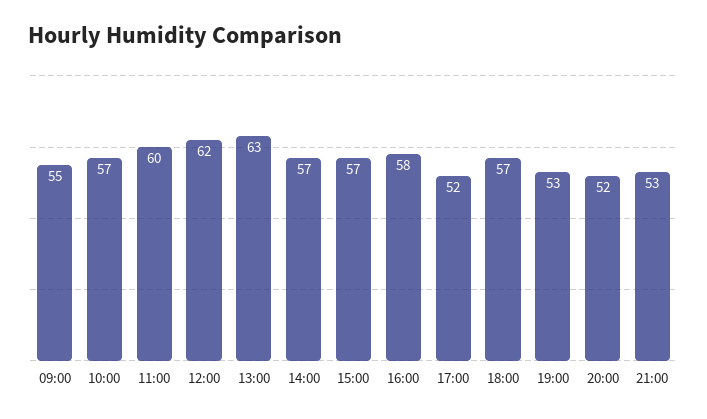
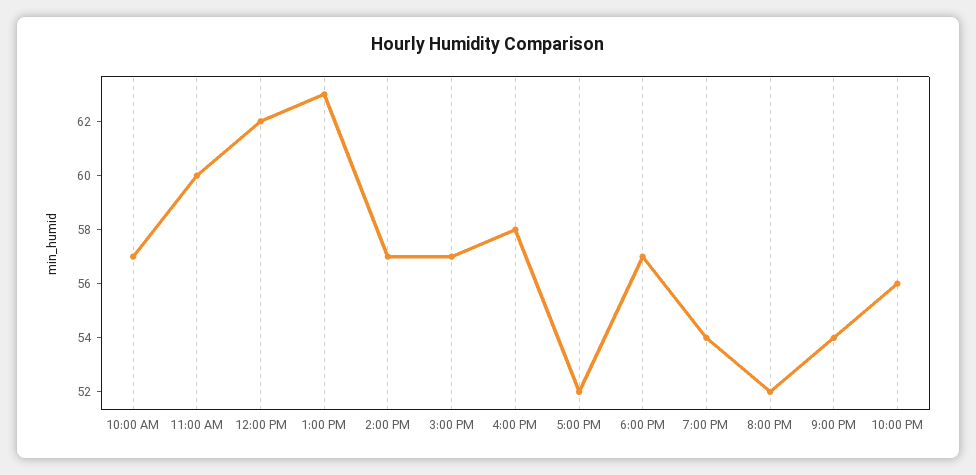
09:00: 55 -> none
19:00: 53 -> 54
21:00: 53 -> 54
10:00 PM: none -> 56

